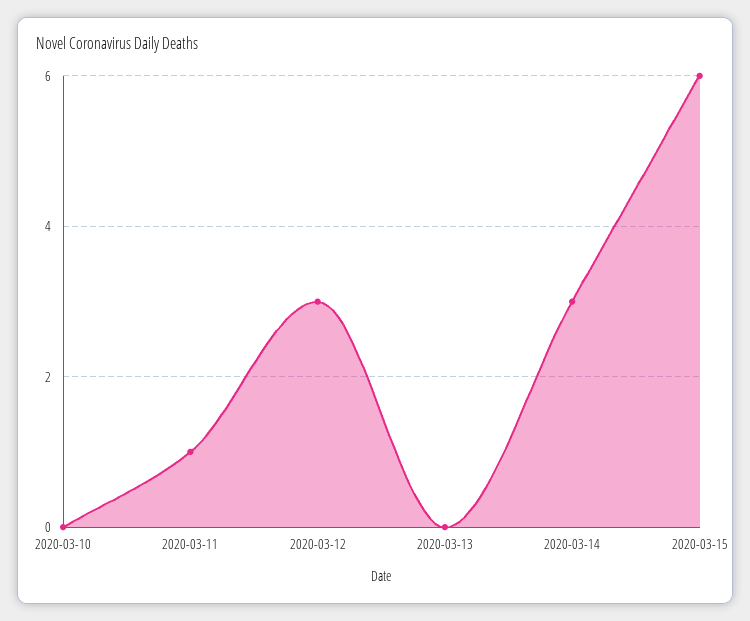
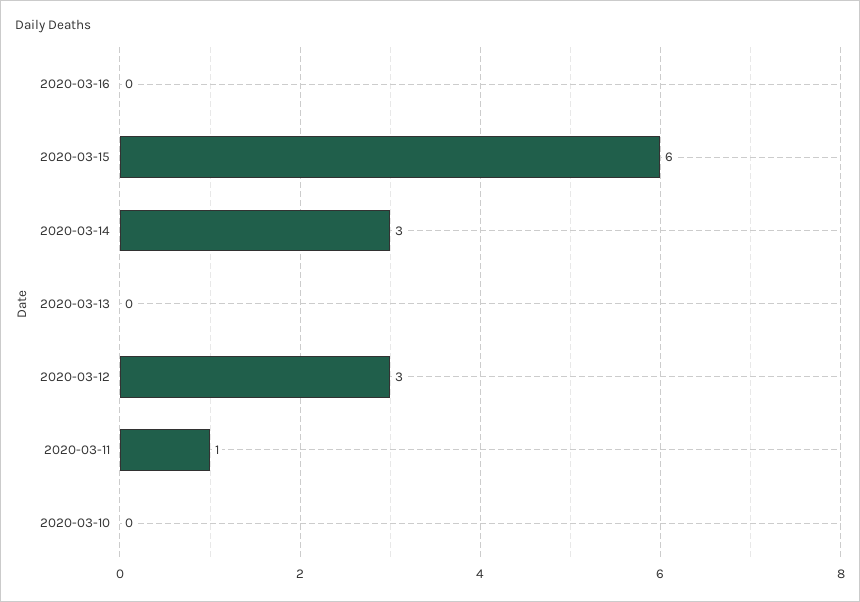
2020-03-16: none -> 0

